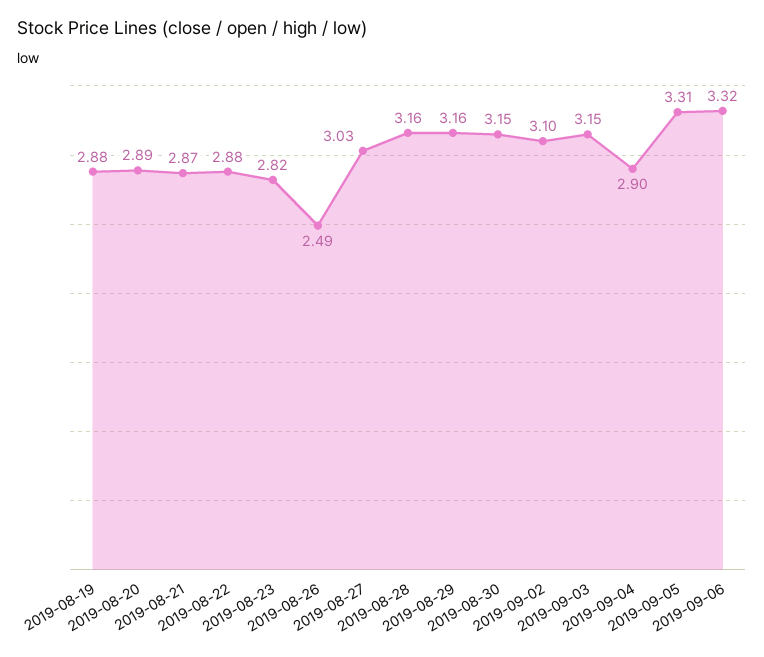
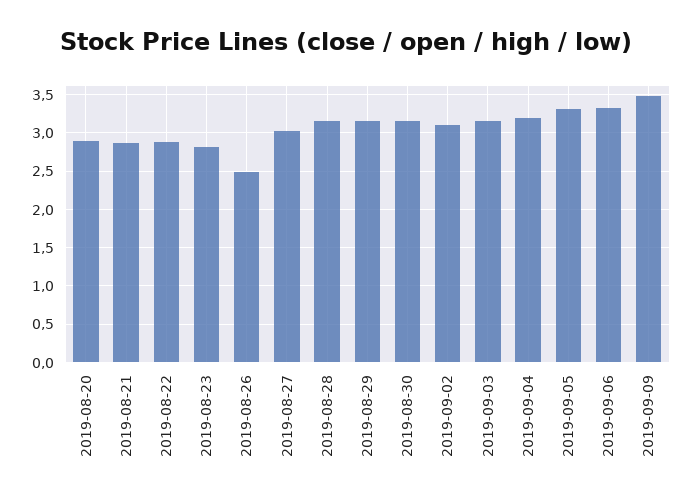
2019-08-19: 2.88 -> none
2019-09-04: 2.9 -> 3.2
2019-09-09: none -> 3.5

